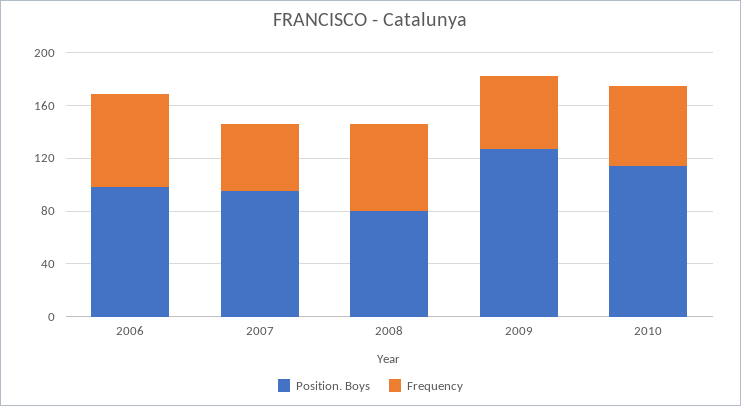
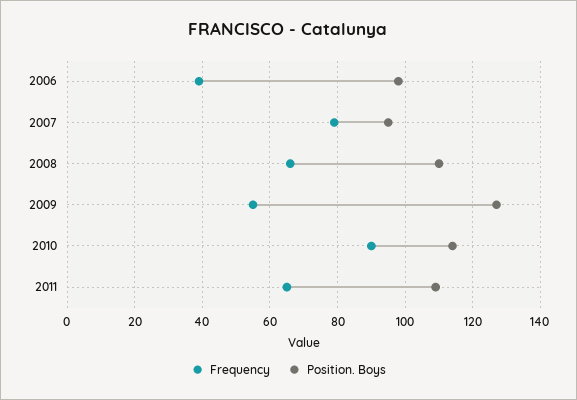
Frequency, 2006: 70 -> 40
Frequency, 2007: 50 -> 80
Position. Boys, 2008: 80 -> 110
Frequency, 2010: 60 -> 90
Frequency, 2011: none -> 65
Position. Boys, 2011: none -> 110

